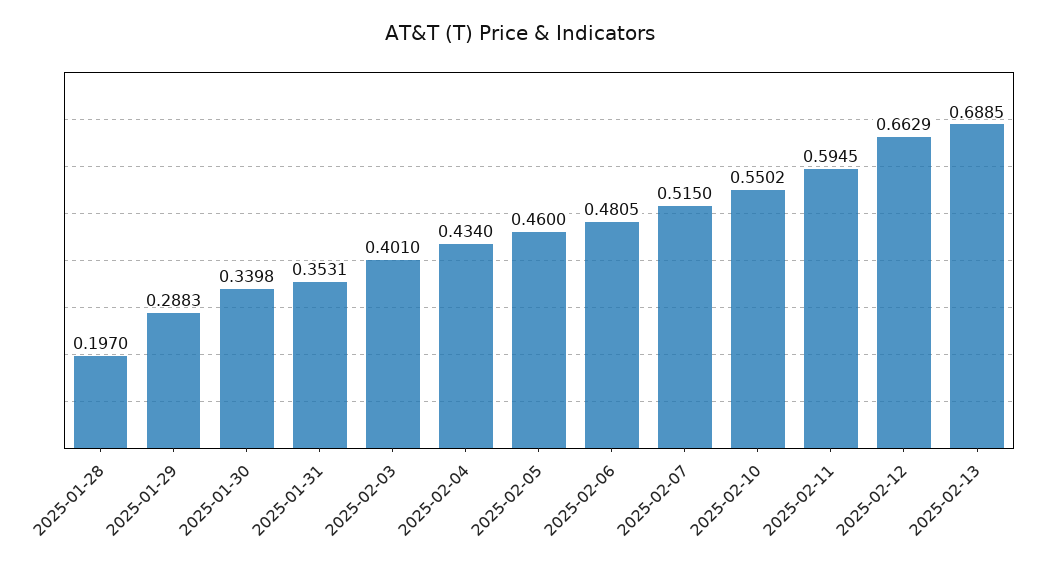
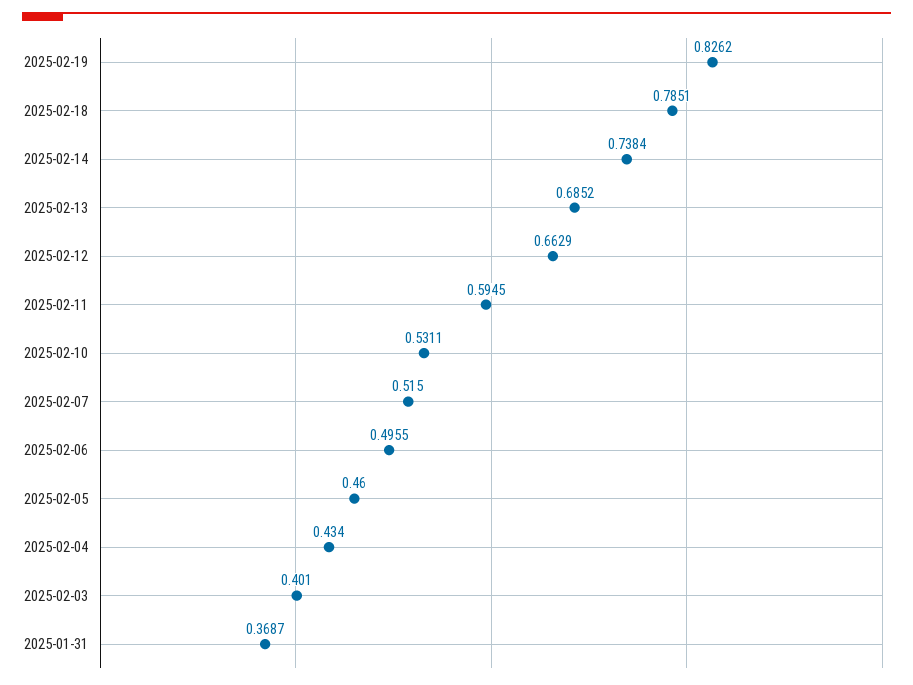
2025-01-28: 0.197 -> none
2025-01-29: 0.2883 -> none
2025-01-30: 0.3398 -> none
2025-01-31: 0.3531 -> 0.3687
2025-02-06: 0.4805 -> 0.4955
2025-02-10: 0.5502 -> 0.5311
2025-02-13: 0.6885 -> 0.6852
2025-02-19: none -> 0.8262
2025-02-18: none -> 0.7851
2025-02-14: none -> 0.7384

